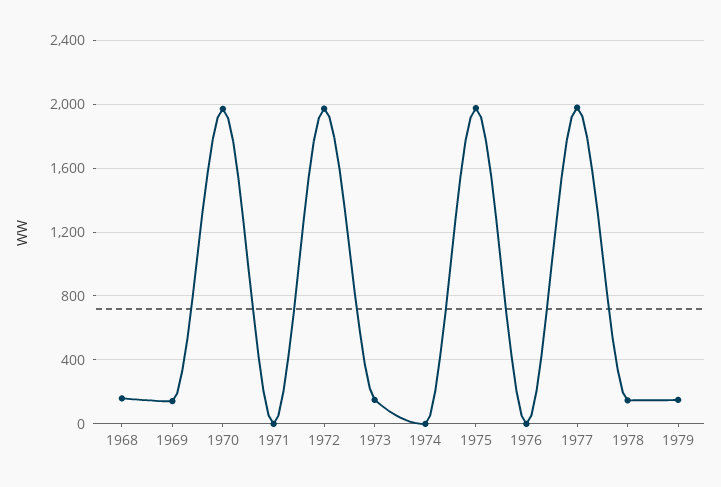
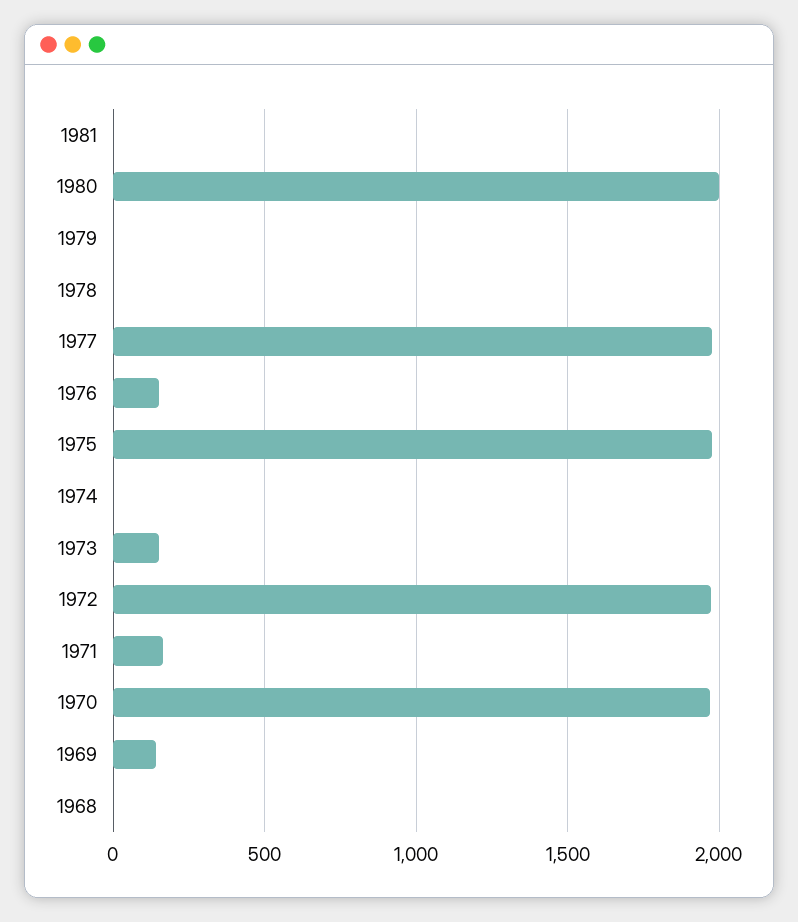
1968: 150 -> 0
1971: 0 -> 150
1976: 0 -> 150
1978: 150 -> 0
1979: 150 -> 0
1981: none -> 0
1980: none -> 2000

